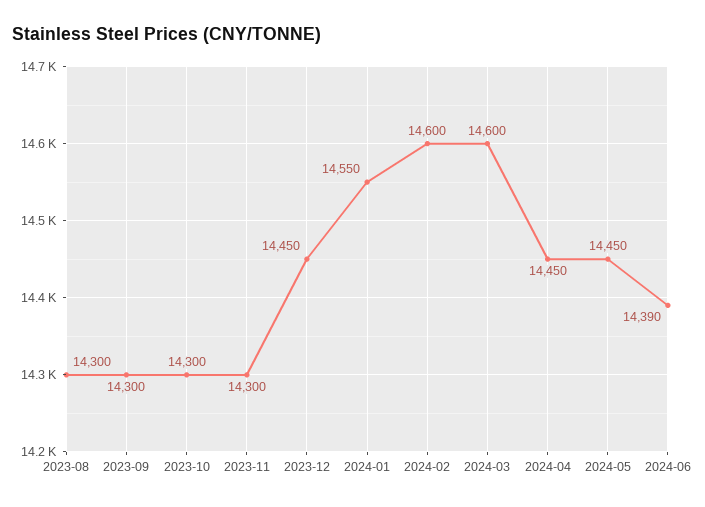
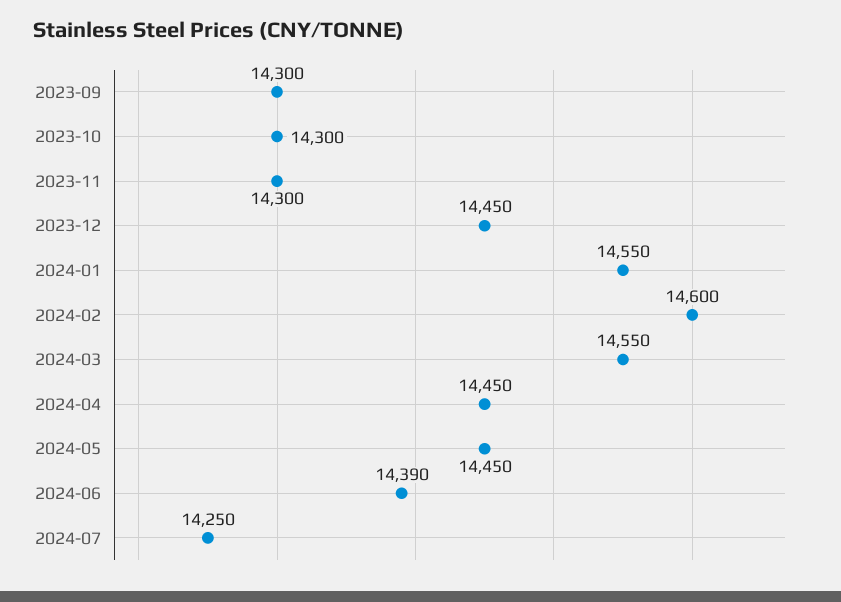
2023-08: 14300 -> none
2024-03: 14600 -> 14550
2024-07: none -> 14250

